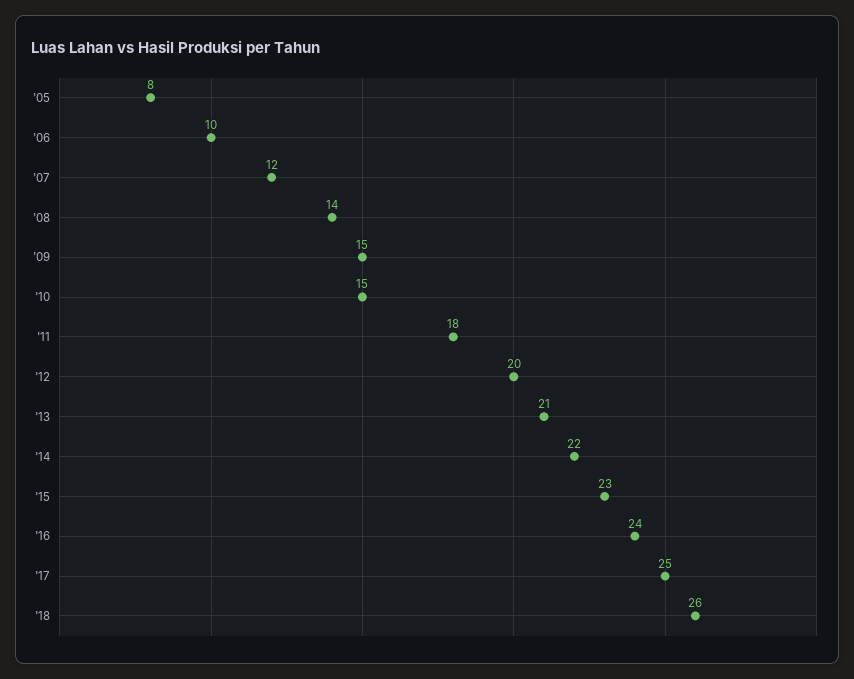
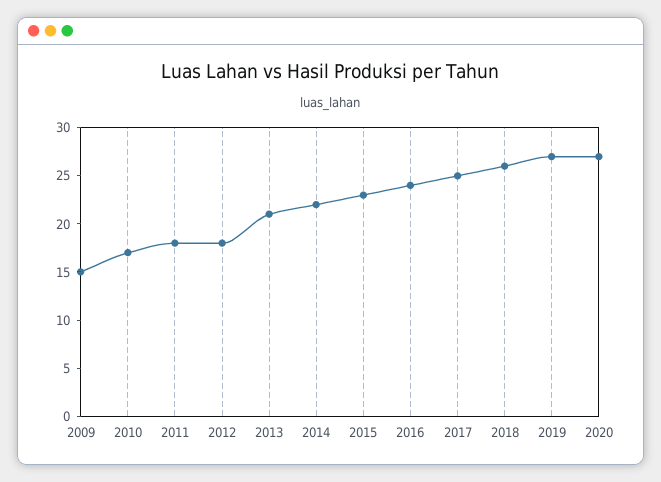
'05: 8 -> none
'06: 10 -> none
'07: 12 -> none
'08: 14 -> none
'10: 15 -> 17
'12: 20 -> 18
2019: none -> 27
2020: none -> 27

